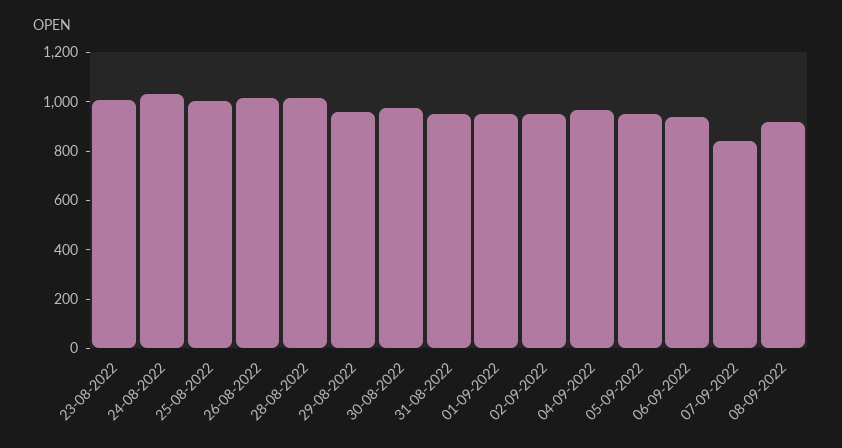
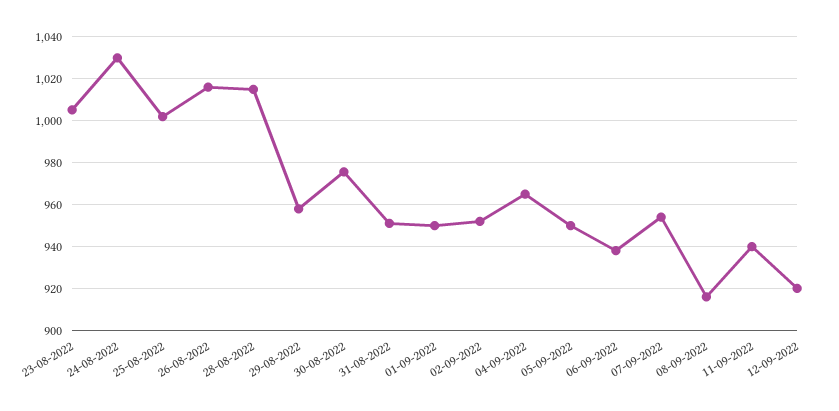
07-09-2022: 850 -> 955
11-09-2022: none -> 940
12-09-2022: none -> 920

